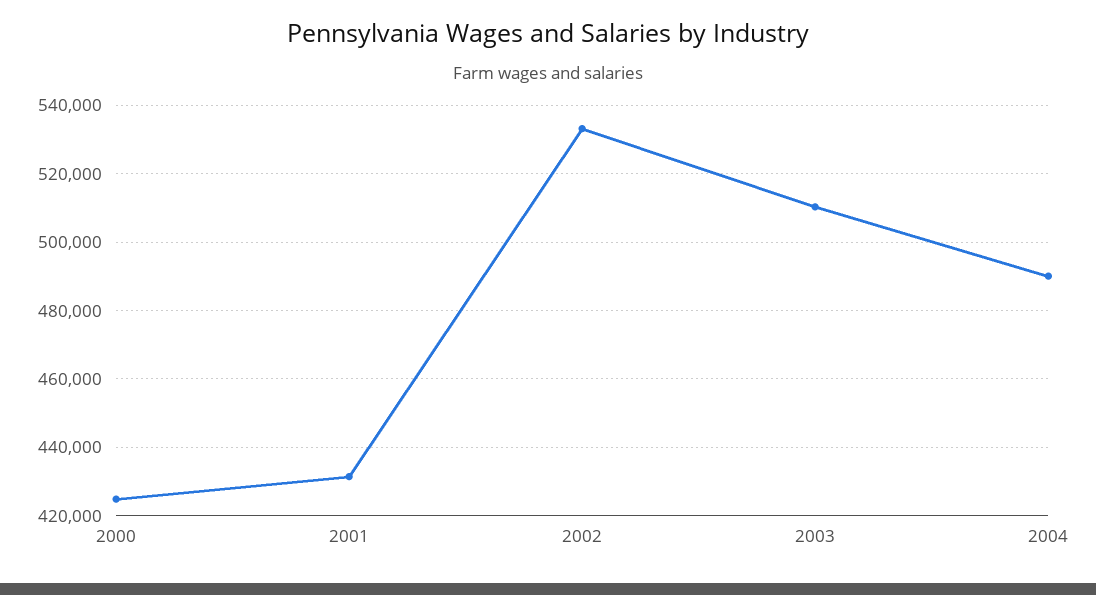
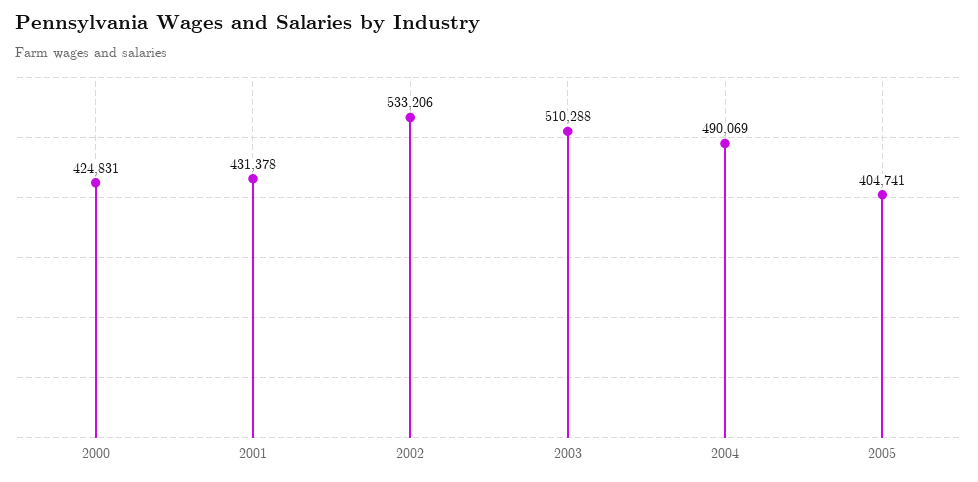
2005: none -> 404741

